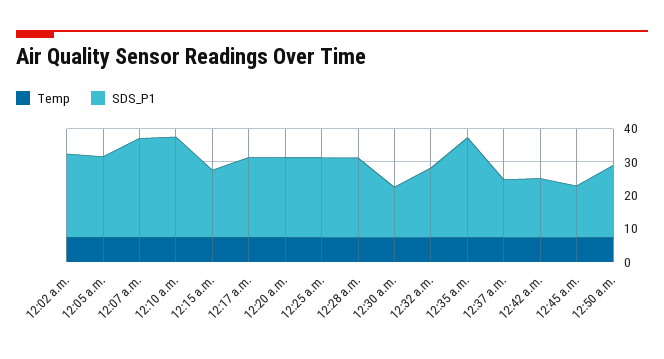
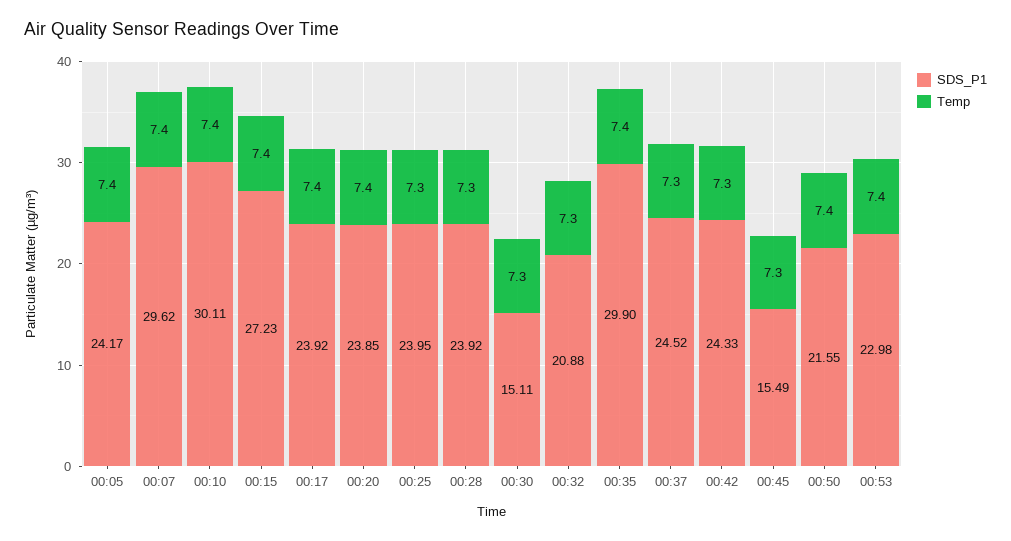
Temp, 12:02 a.m.: 7.5 -> none
SDS_P1, 12:02 a.m.: 25 -> none
SDS_P1, 12:15 a.m.: 20 -> 27.23
SDS_P1, 12:37 a.m.: 17.5 -> 24.52
SDS_P1, 12:42 a.m.: 17.5 -> 24.33
SDS_P1, 00:53: none -> 22.98
Temp, 00:53: none -> 7.4

